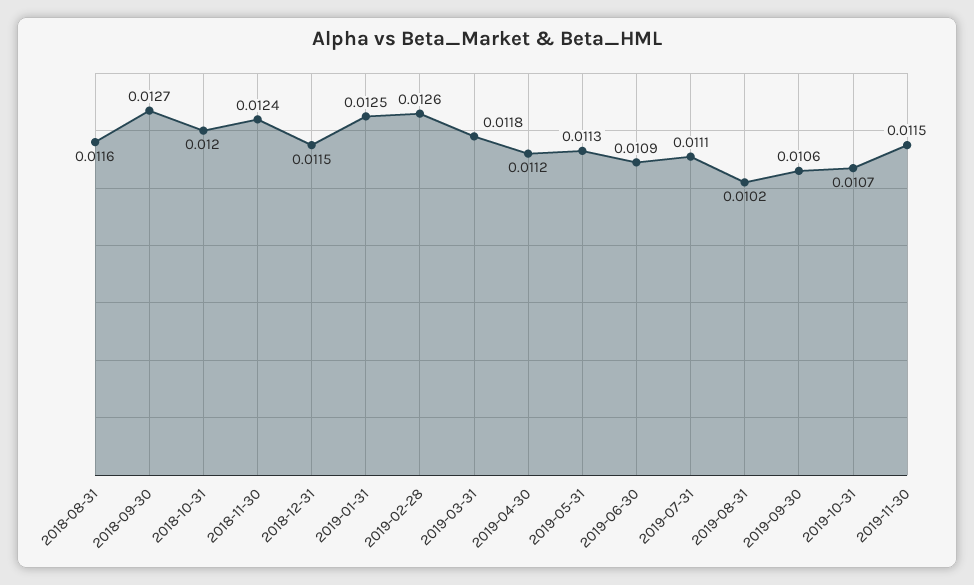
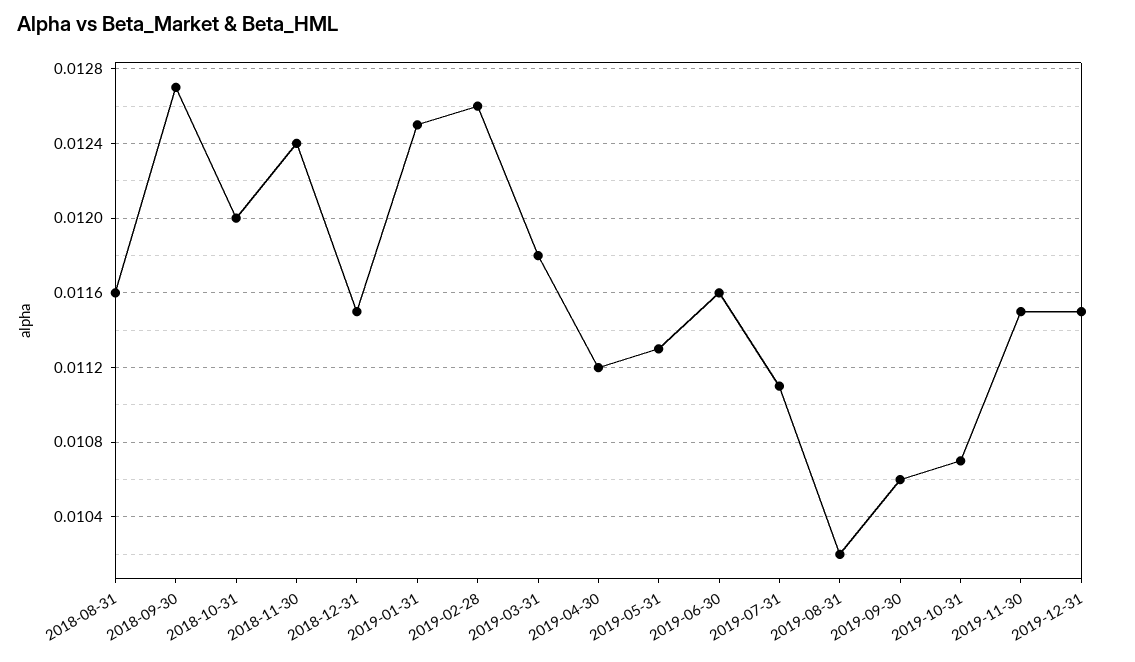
2019-06-30: 0.0109 -> 0.0116
2019-12-31: none -> 0.0115

